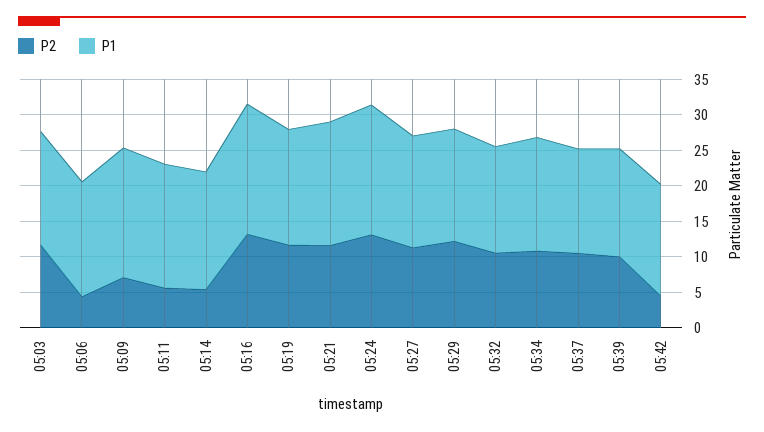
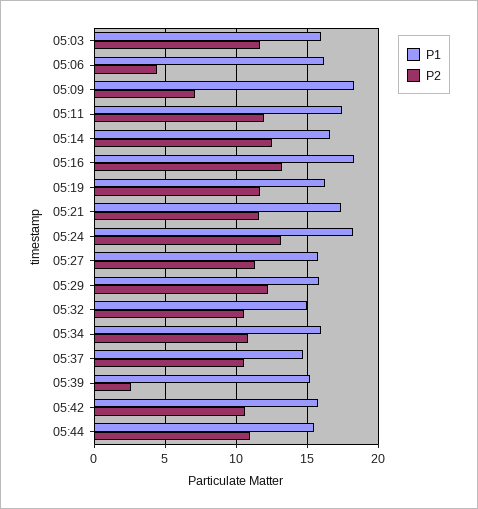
P2, 05:11: 5 -> 12
P2, 05:14: 5 -> 12.5
P2, 05:39: 10 -> 2.5
P2, 05:42: 5 -> 10.5
P1, 05:44: none -> 15.5
P2, 05:44: none -> 11

